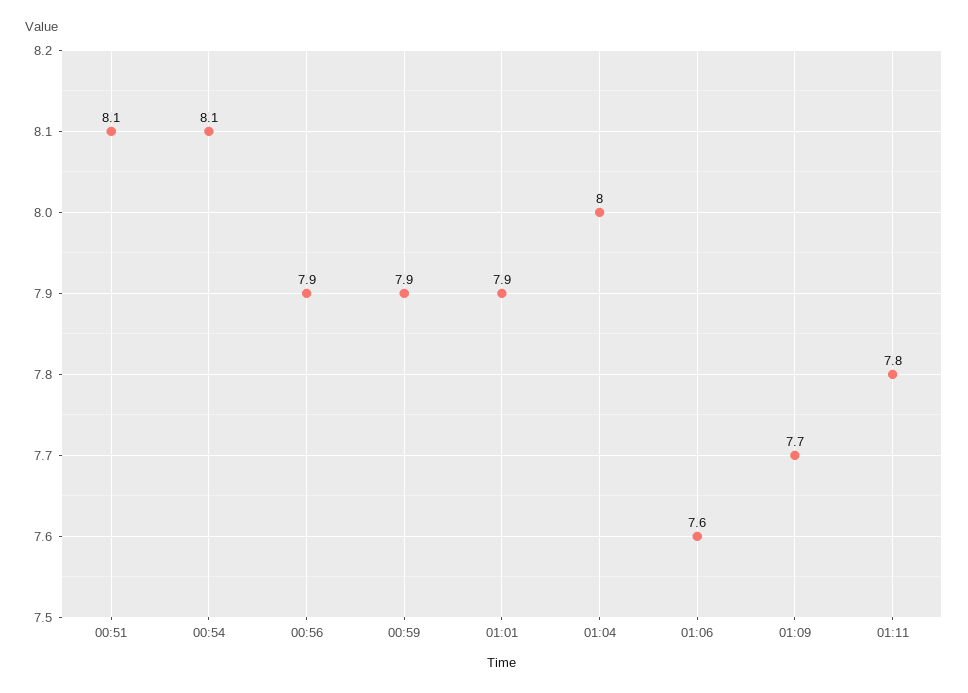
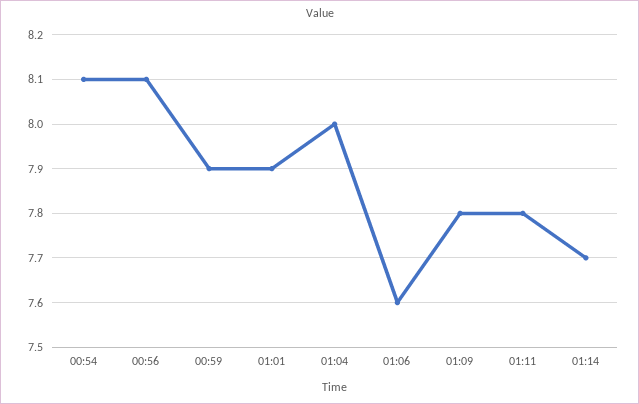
00:51: 8.1 -> none
00:56: 7.9 -> 8.1
01:09: 7.7 -> 7.8
01:14: none -> 7.7

